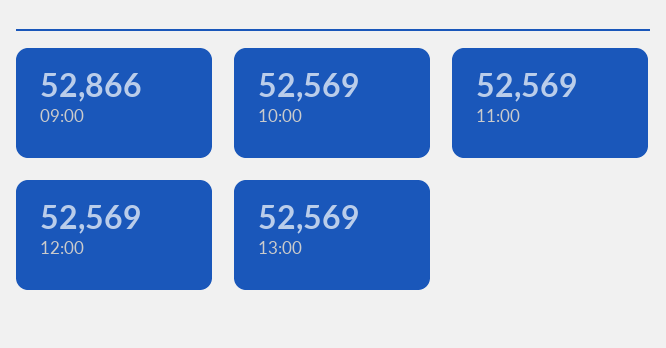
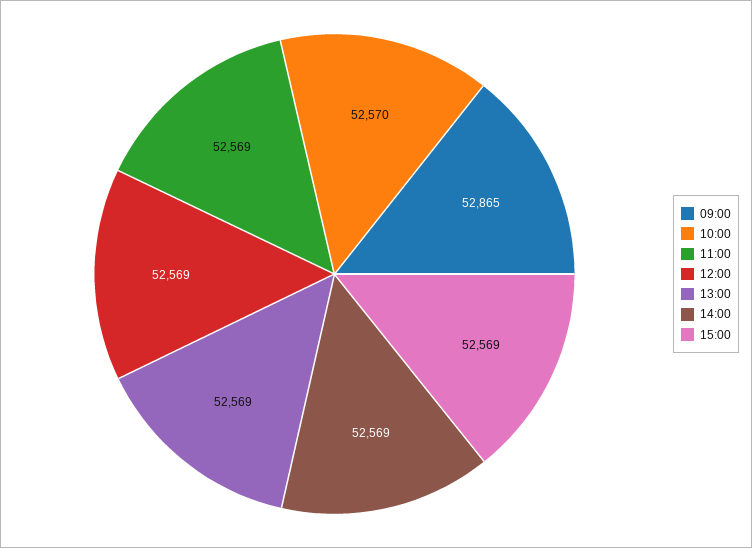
09:00: 52866 -> 52865
10:00: 52569 -> 52570
14:00: none -> 52569
15:00: none -> 52569

